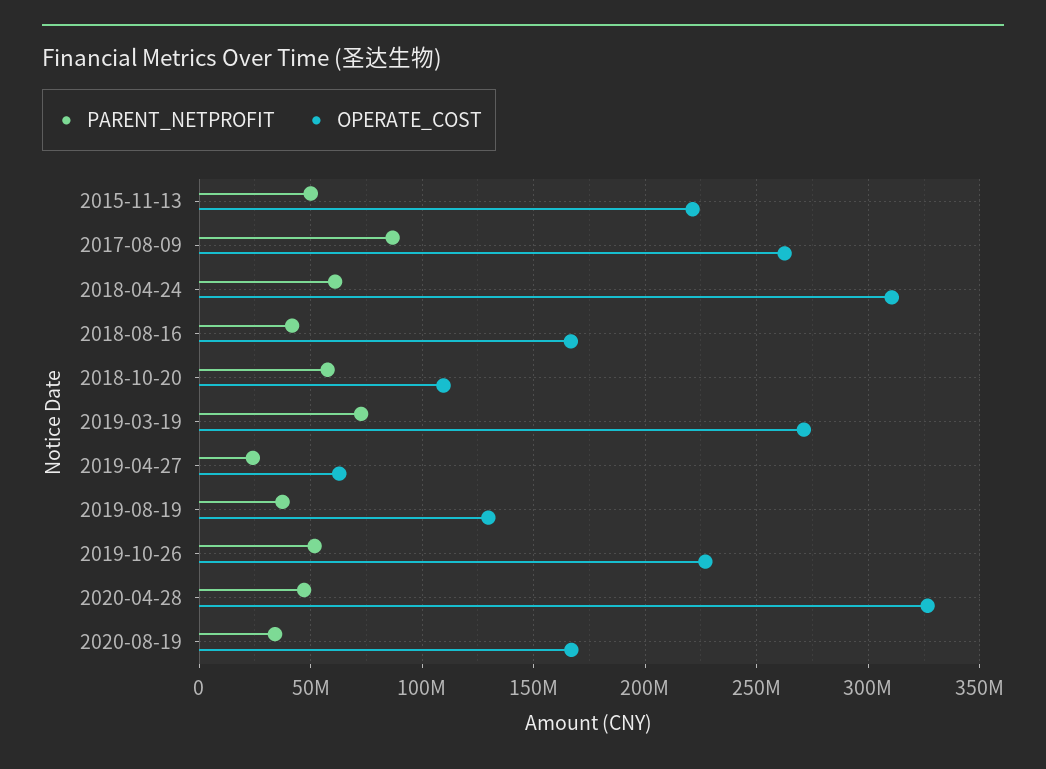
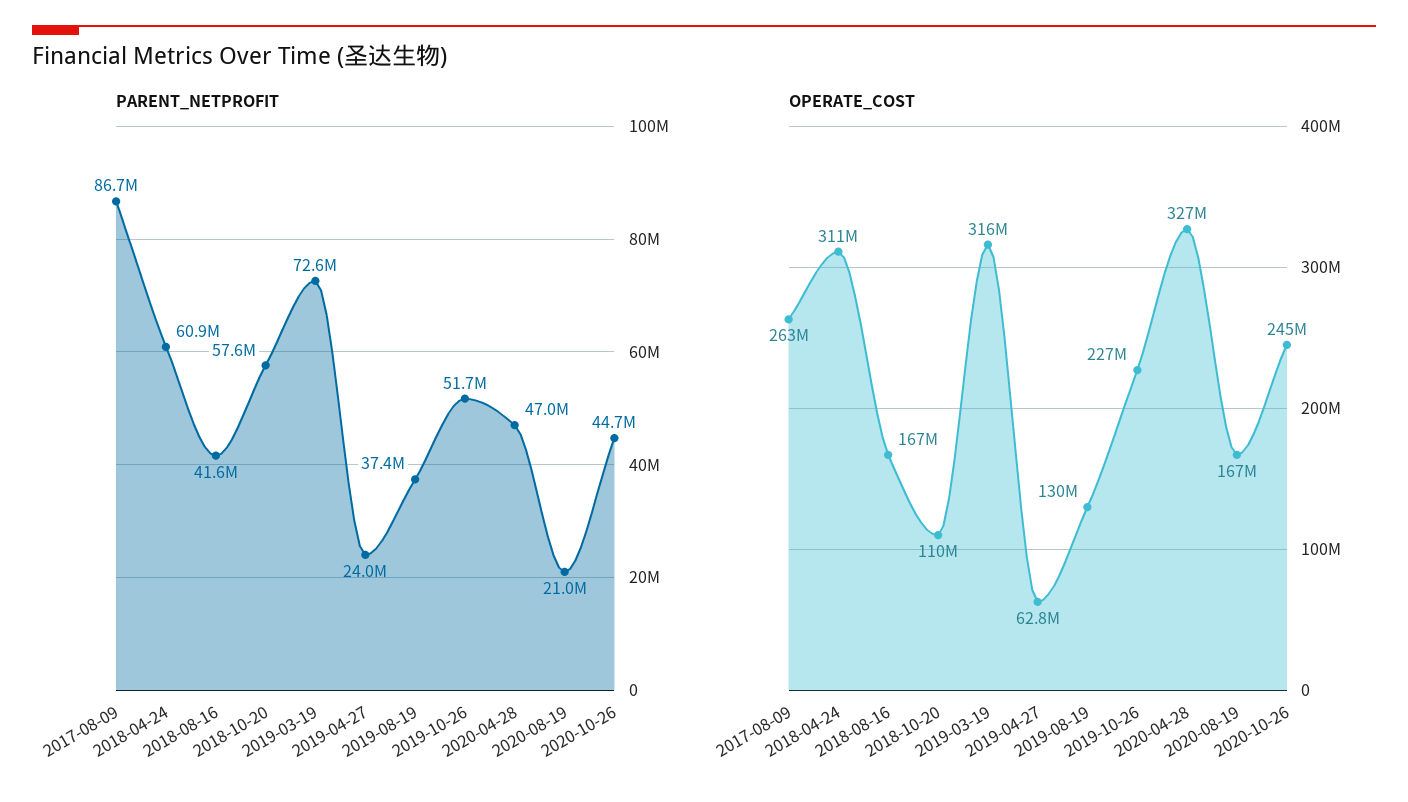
PARENT_NETPROFIT, 2015-11-13: 50000000 -> none
OPERATE_COST, 2015-11-13: 220000000 -> none
OPERATE_COST, 2019-03-19: 270000000 -> 316000000
PARENT_NETPROFIT, 2020-08-19: 35000000 -> 21000000
PARENT_NETPROFIT, 2020-10-26: none -> 44700000
OPERATE_COST, 2020-10-26: none -> 245000000

